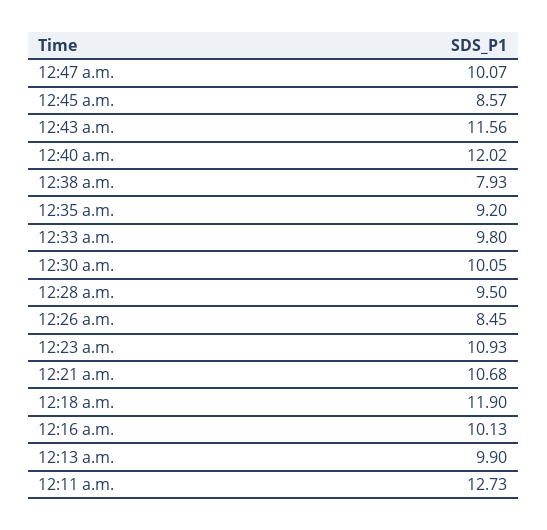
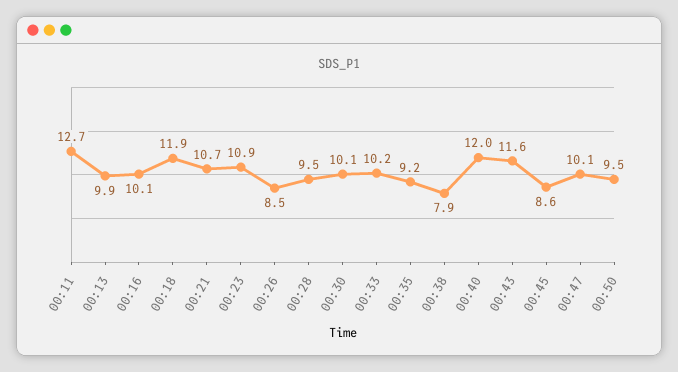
12:33 a.m.: 9.8 -> 10.2
00:50: none -> 9.5

